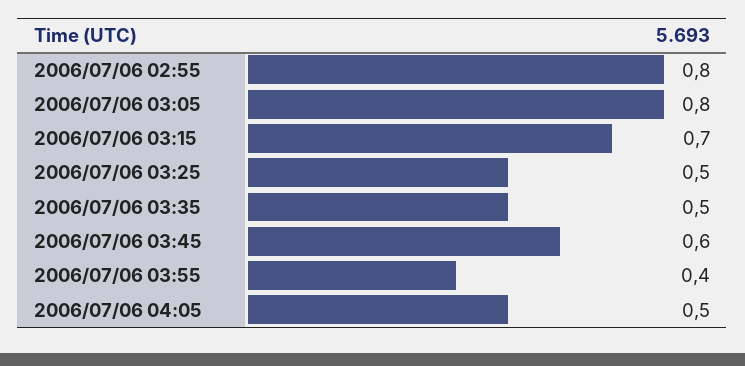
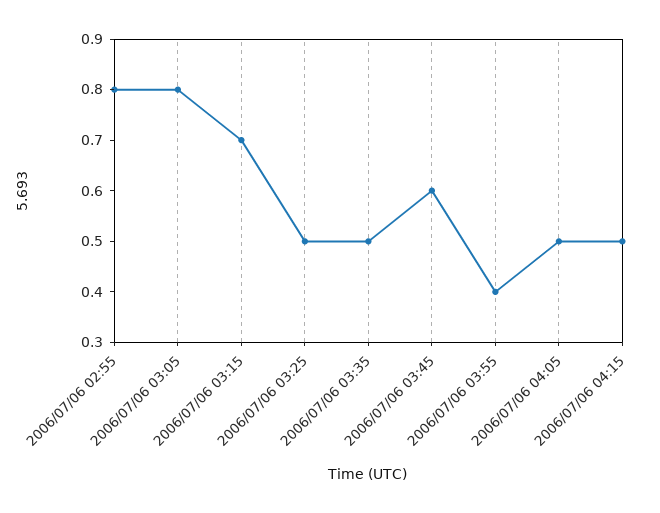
2006/07/06 04:15: none -> 0.5

